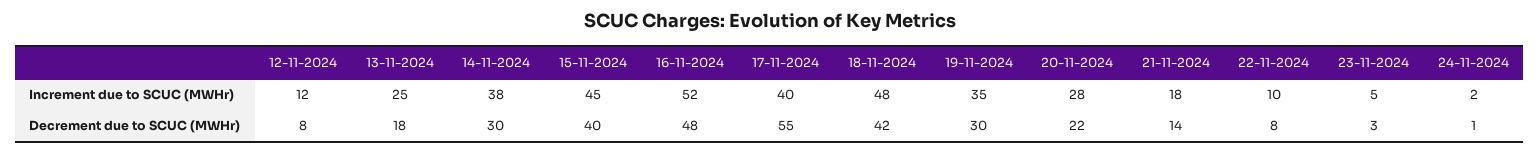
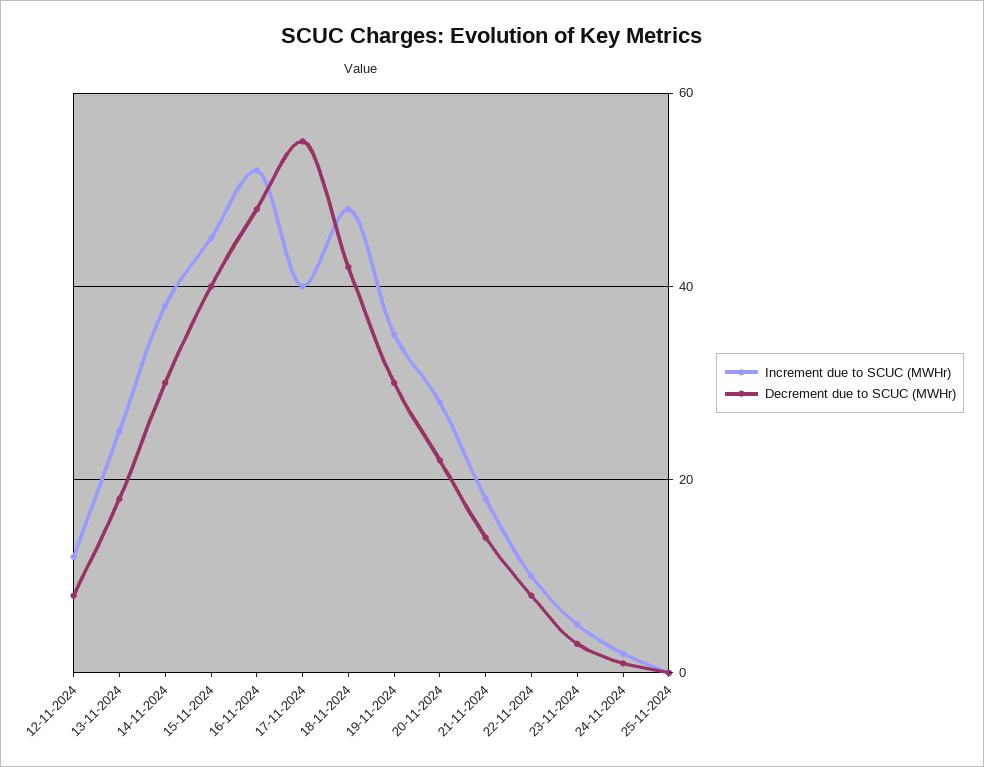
Increment due to SCUC (MWHr), 25-11-2024: none -> 0
Decrement due to SCUC (MWHr), 25-11-2024: none -> 0

